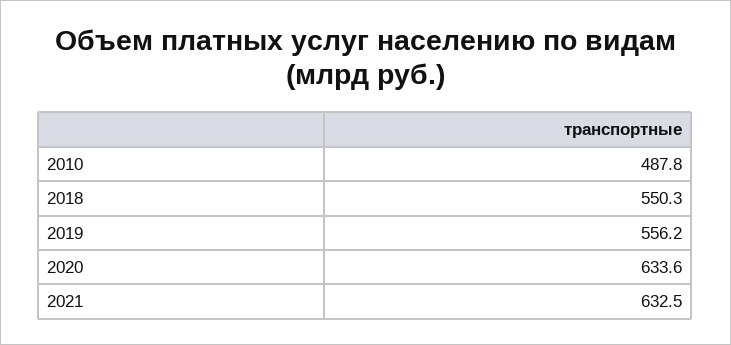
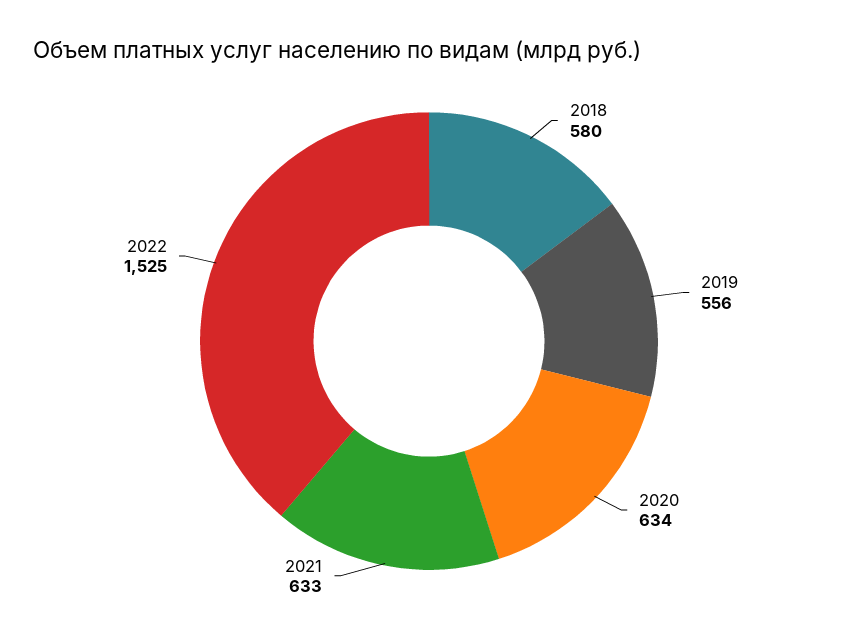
2010: 487.8 -> none
2018: 550.3 -> 580
2022: none -> 1525

